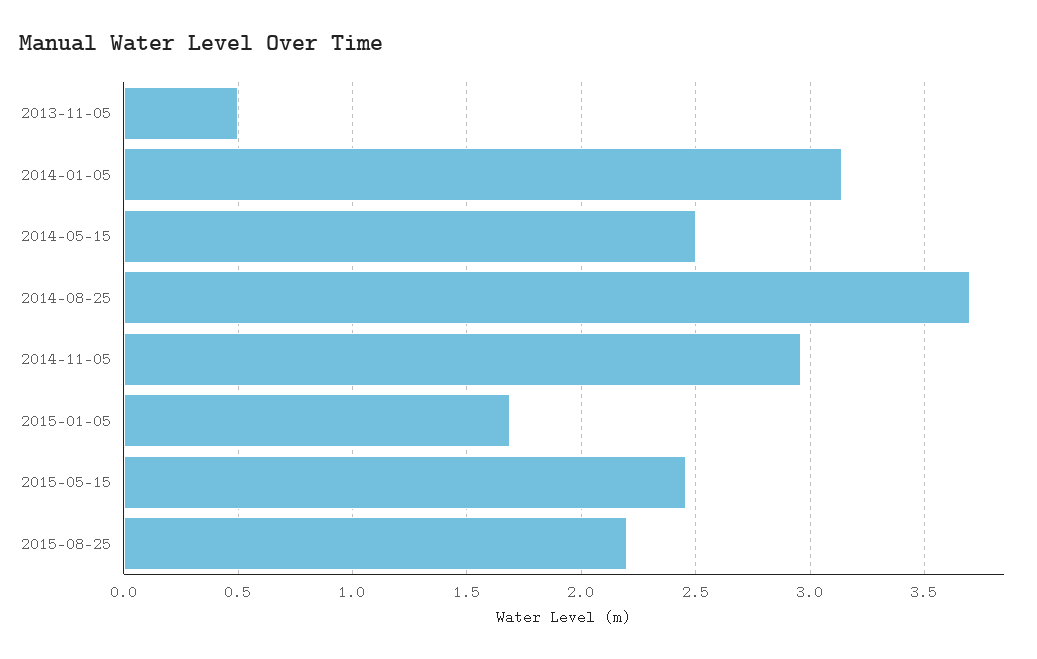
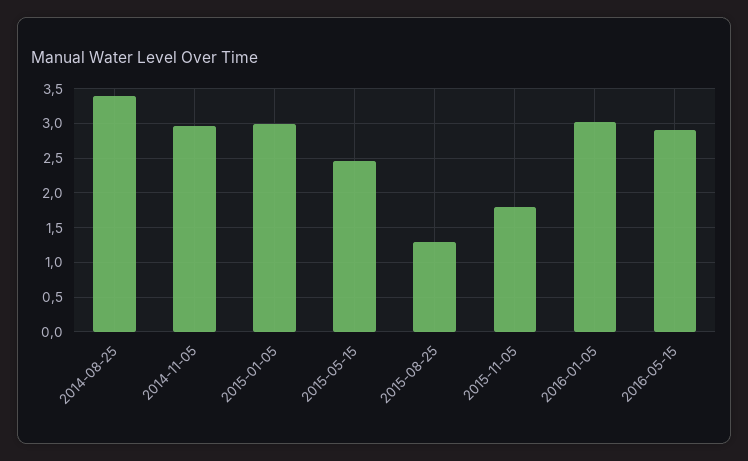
2013-11-05: 0.5 -> none
2014-01-05: 3.15 -> none
2014-05-15: 2.5 -> none
2014-08-25: 3.7 -> 3.4
2015-01-05: 1.7 -> 3
2015-08-25: 2.2 -> 1.3
2015-11-05: none -> 1.8
2016-01-05: none -> 3
2016-05-15: none -> 2.9

